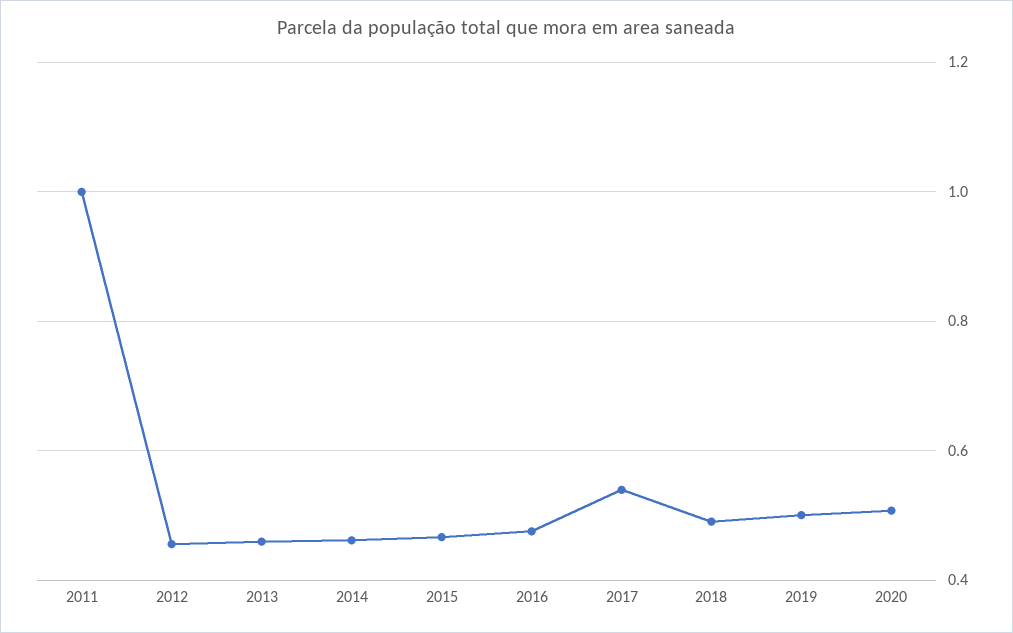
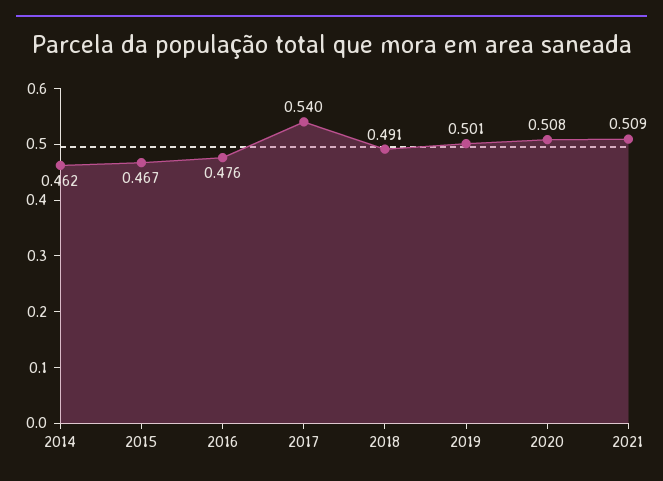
2011: 1 -> none
2012: 0.46 -> none
2013: 0.46 -> none
2021: none -> 0.509

